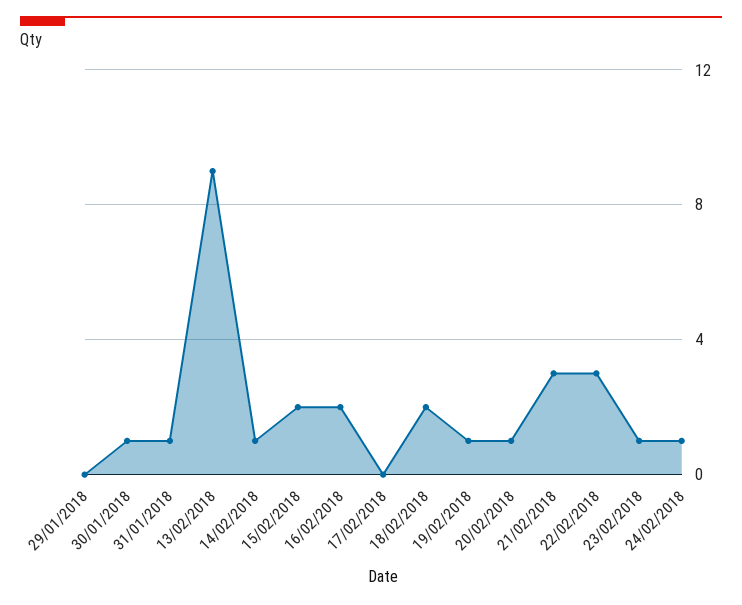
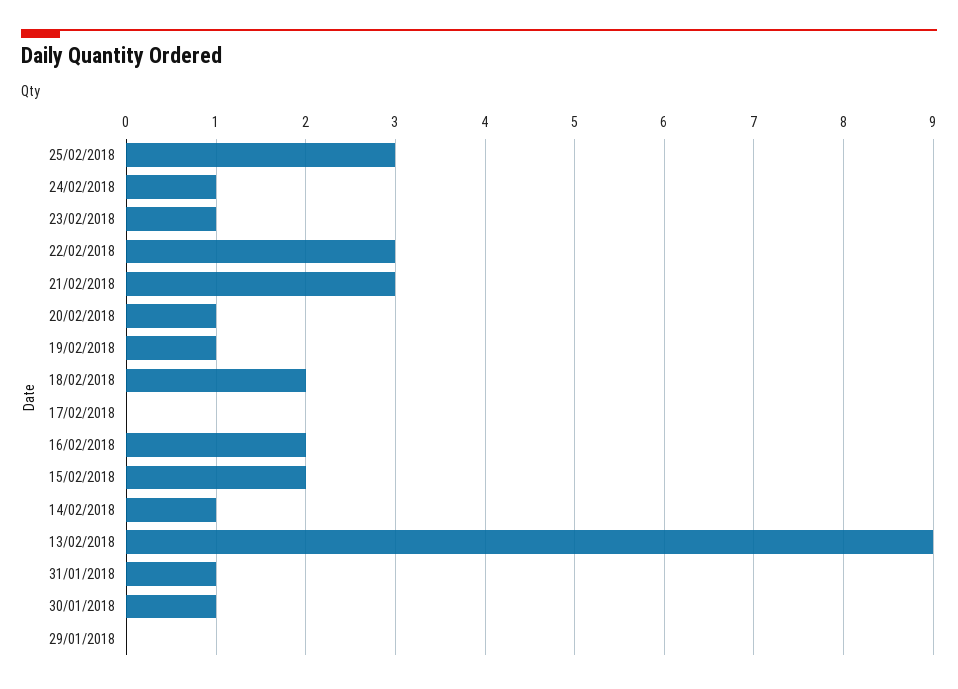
25/02/2018: none -> 3

